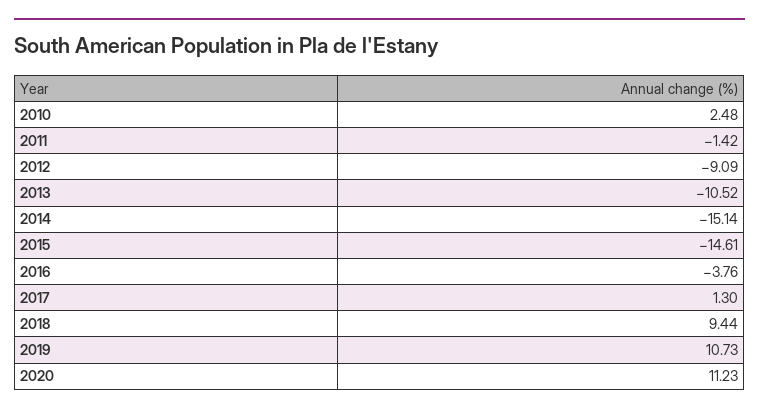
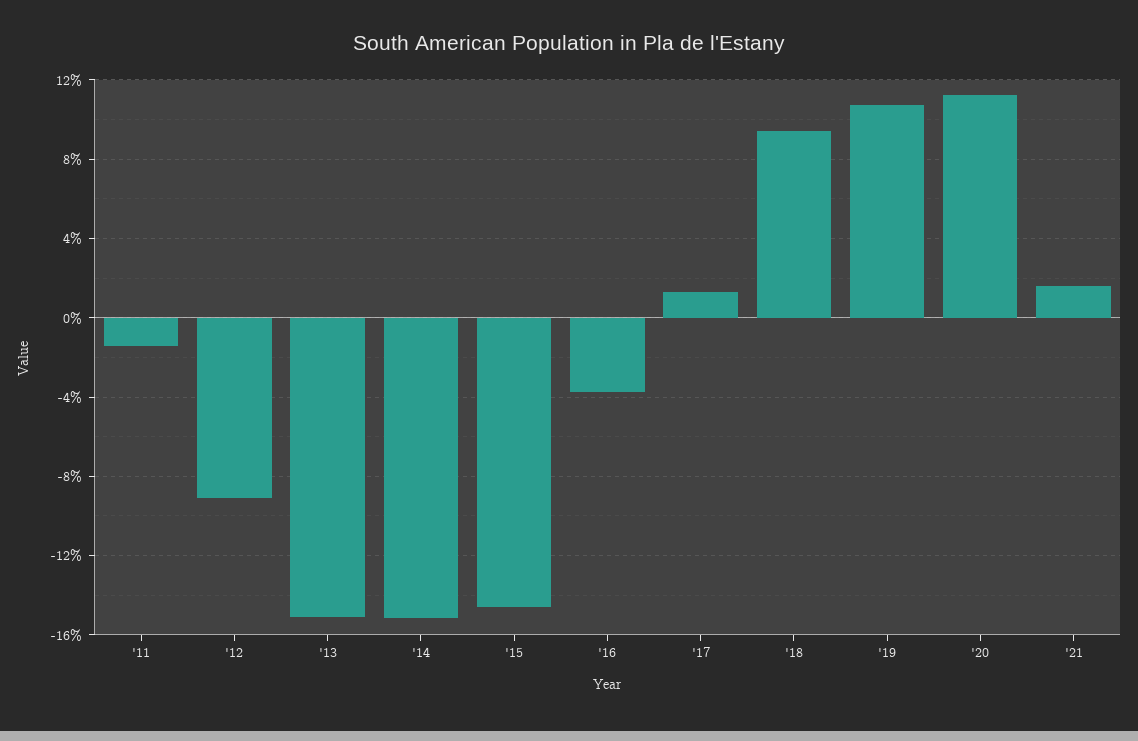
2010: 2.48 -> none
2013: -10.52 -> -15
'21: none -> 1.5

